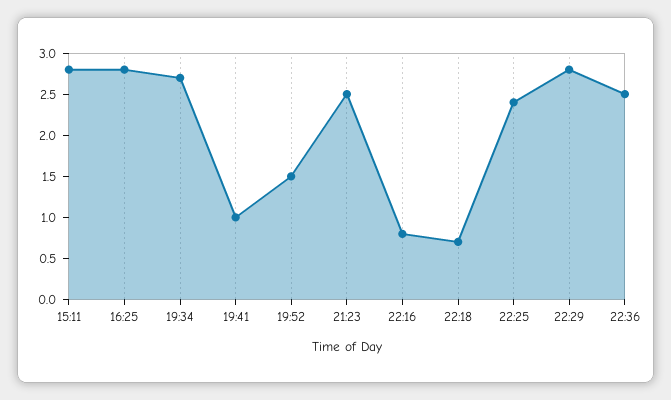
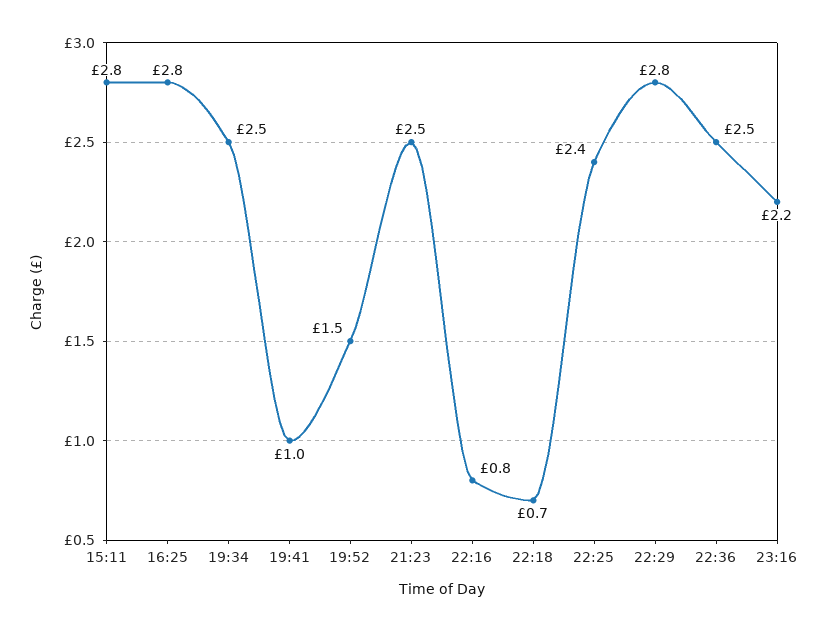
19:34: 2.7 -> 2.5
23:16: none -> 2.2

